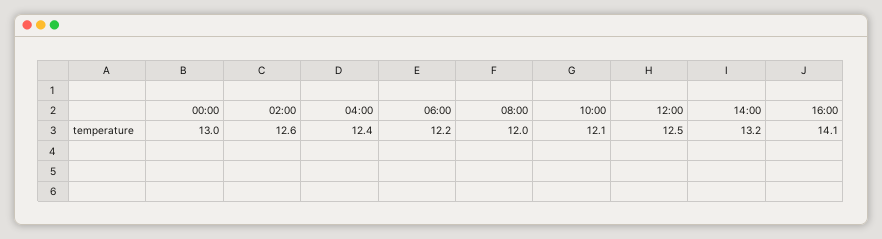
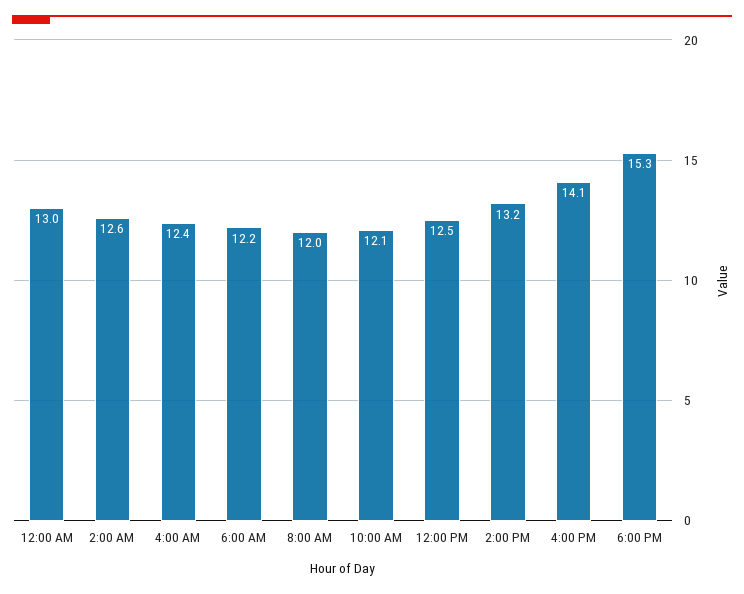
6:00 PM: none -> 15.3

